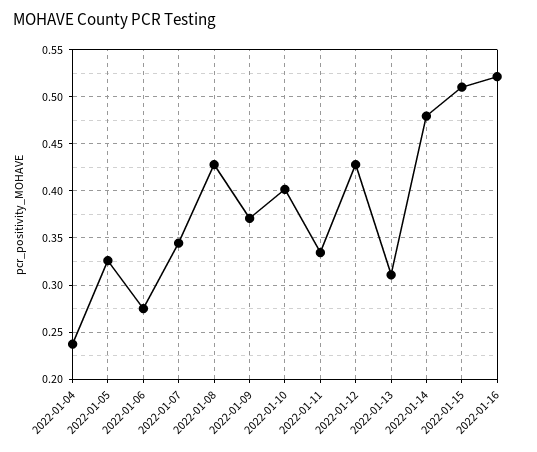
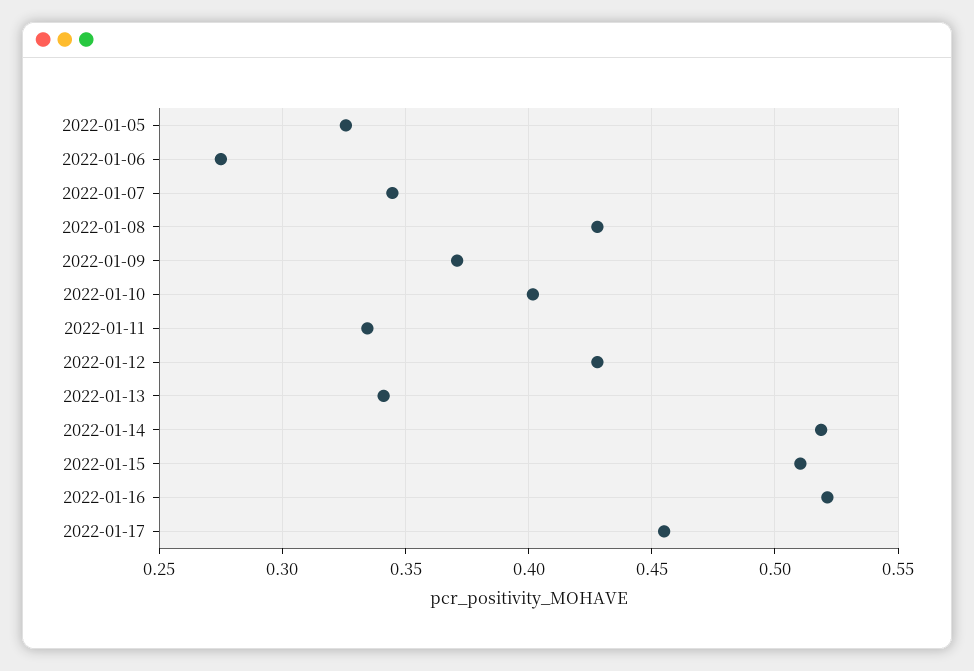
2022-01-04: 0.24 -> none
2022-01-13: 0.31 -> 0.34
2022-01-14: 0.48 -> 0.52
2022-01-17: none -> 0.455

